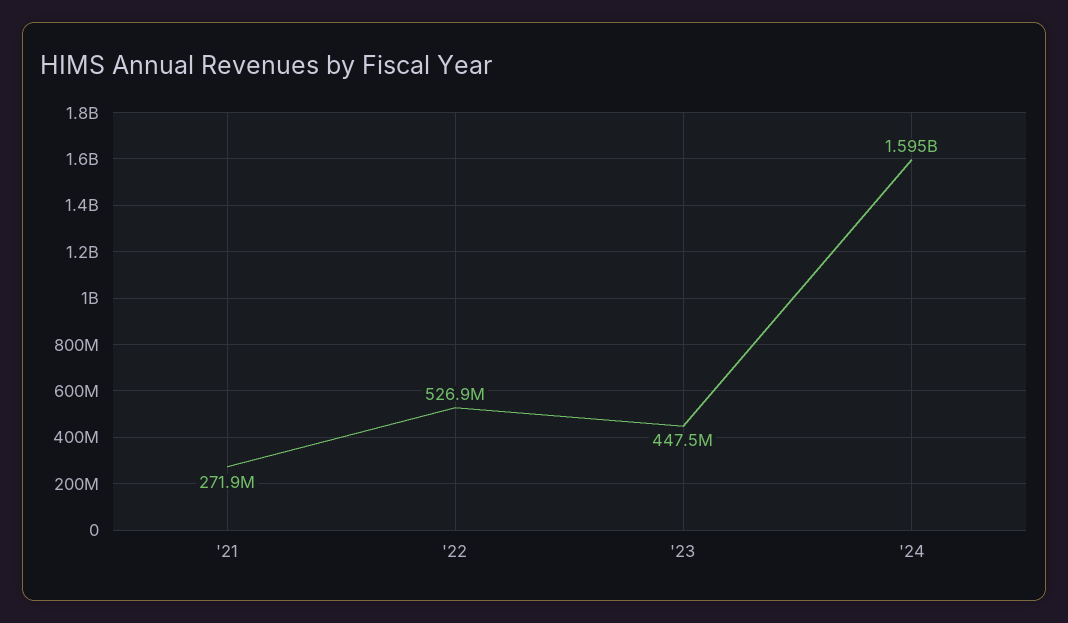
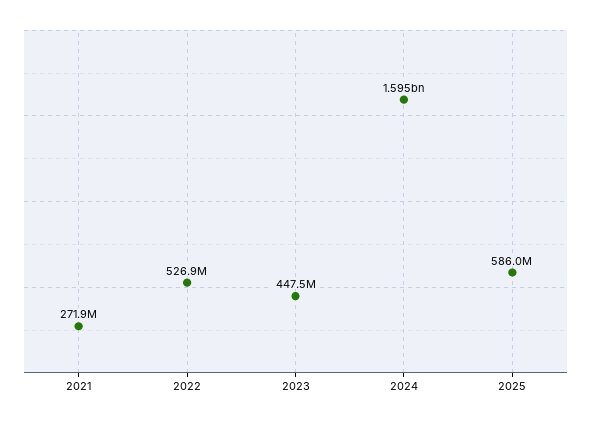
2025: none -> 586000000

